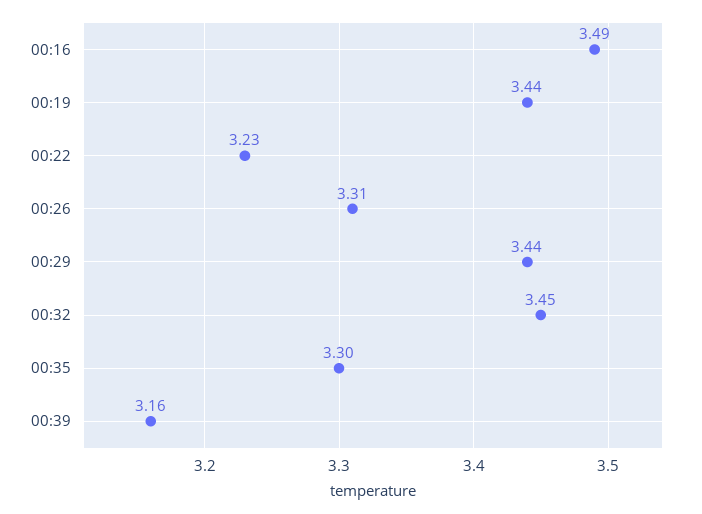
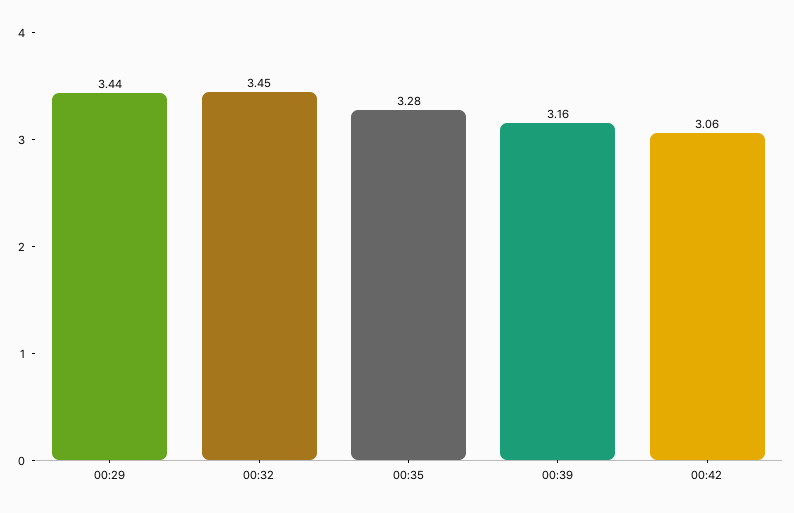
00:16: 3.49 -> none
00:19: 3.44 -> none
00:22: 3.23 -> none
00:26: 3.31 -> none
00:35: 3.3 -> 3.28
00:42: none -> 3.06

